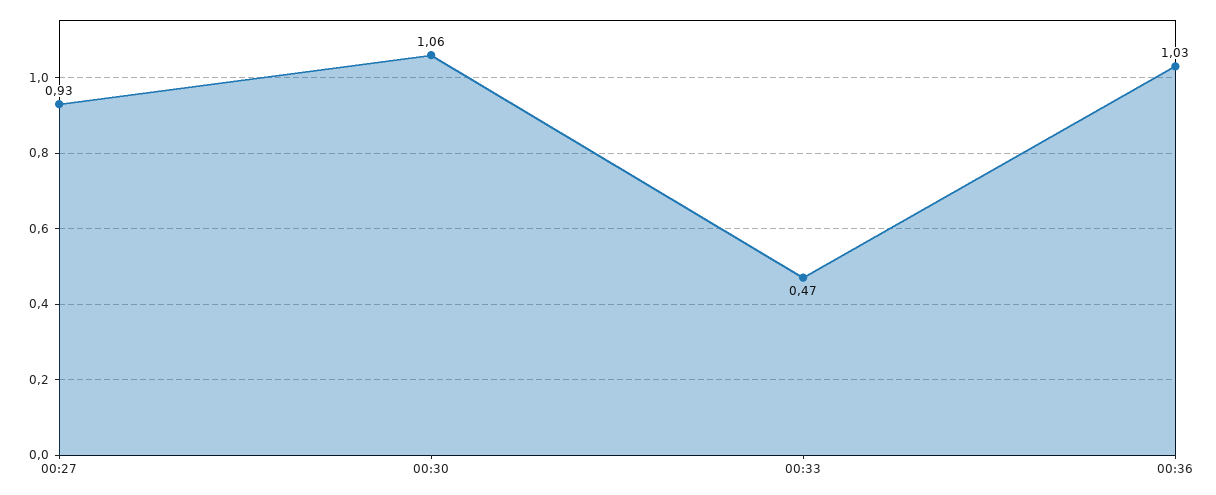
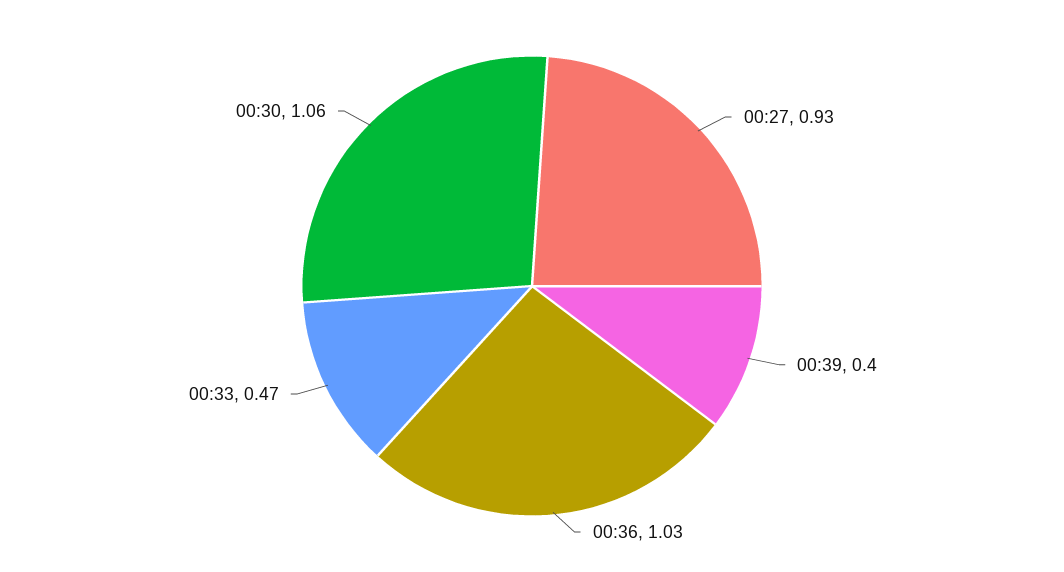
00:39: none -> 0.4

